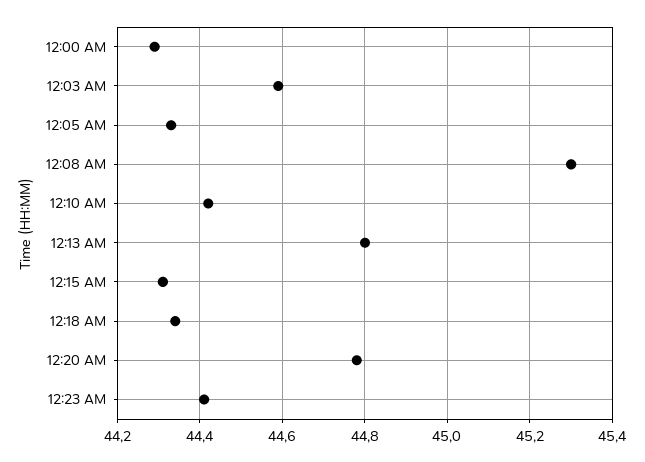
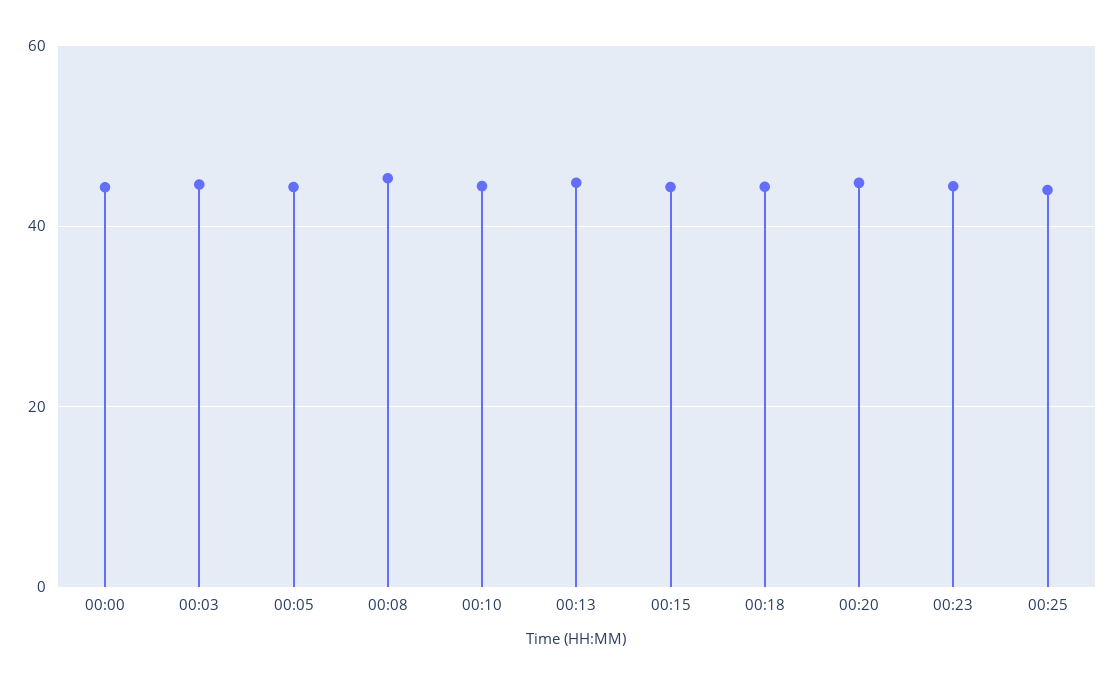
00:25: none -> 44

